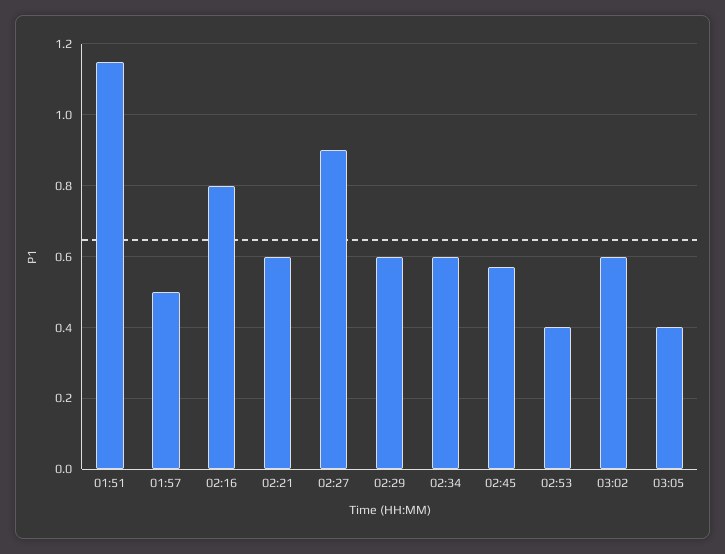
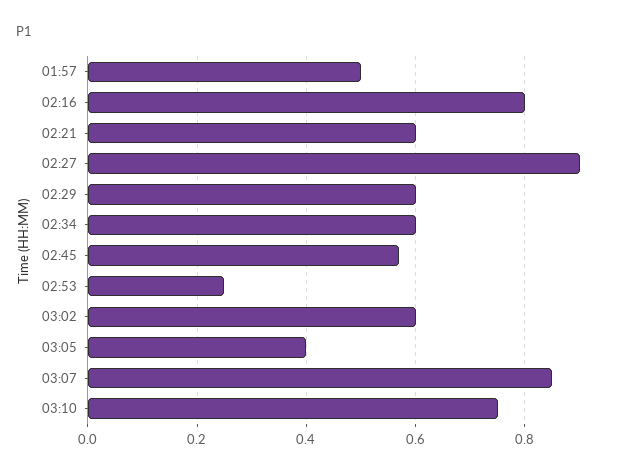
01:51: 1.15 -> none
02:53: 0.4 -> 0.25
03:07: none -> 0.85
03:10: none -> 0.75

